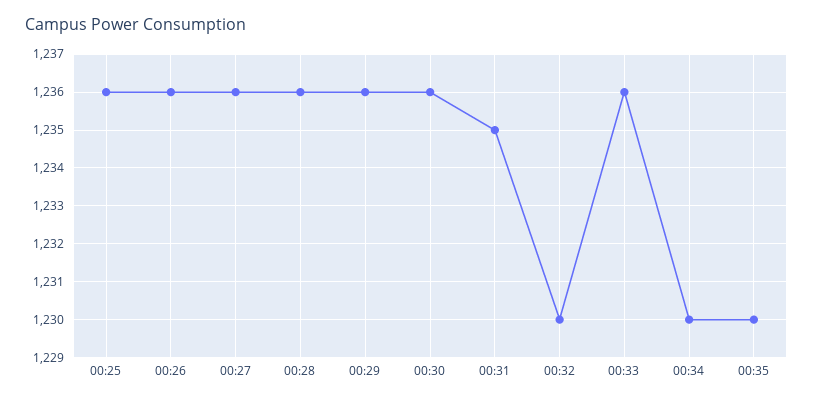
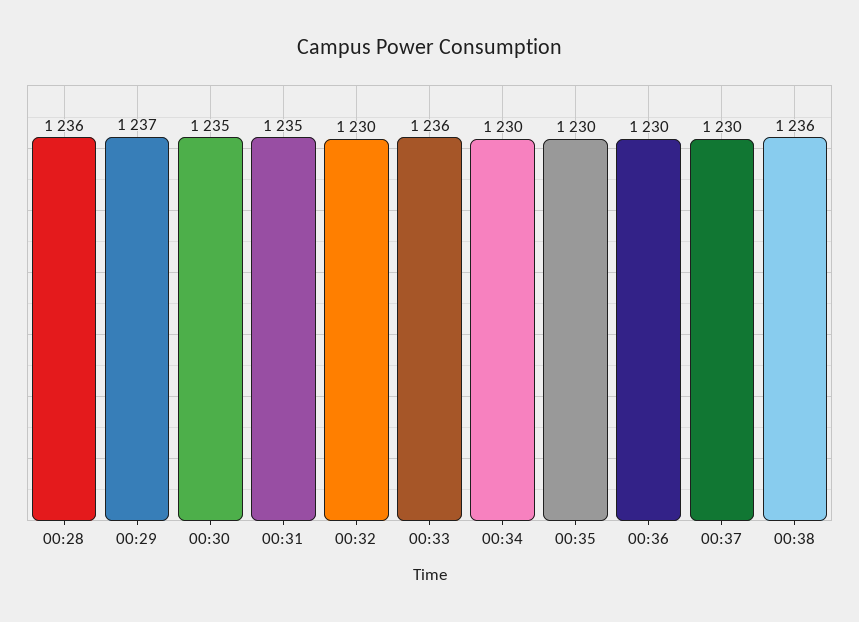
00:25: 1236 -> none
00:26: 1236 -> none
00:27: 1236 -> none
00:29: 1236 -> 1237
00:30: 1236 -> 1235
00:36: none -> 1230
00:37: none -> 1230
00:38: none -> 1236

